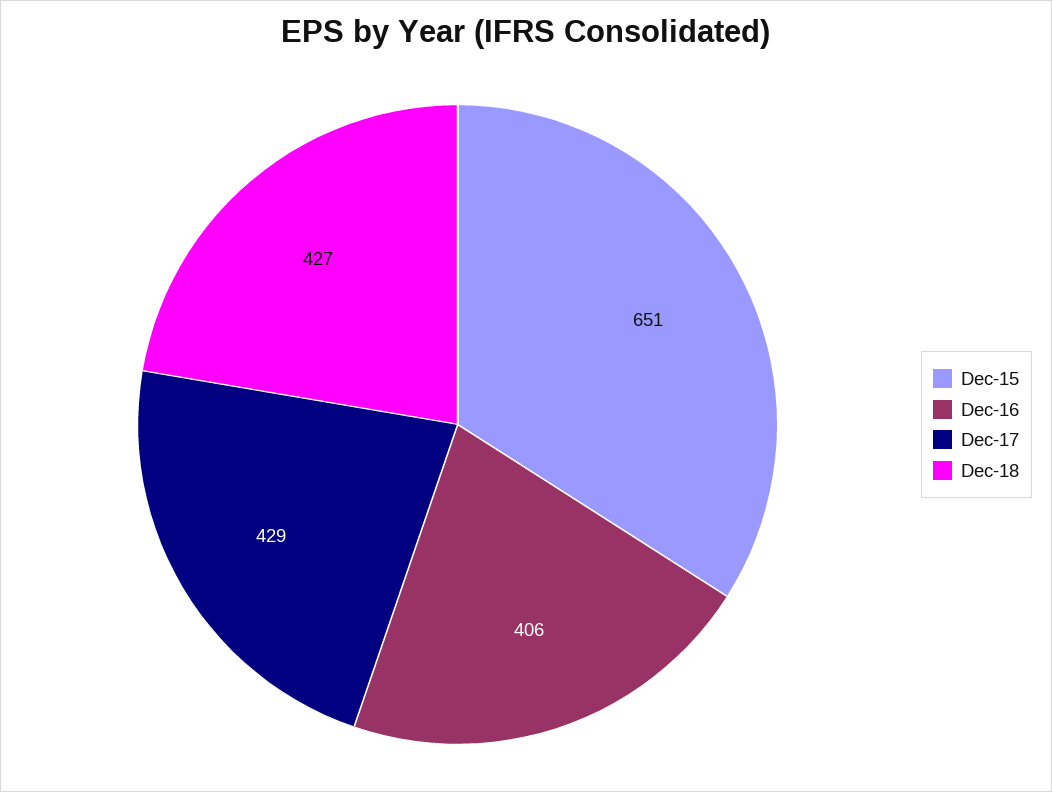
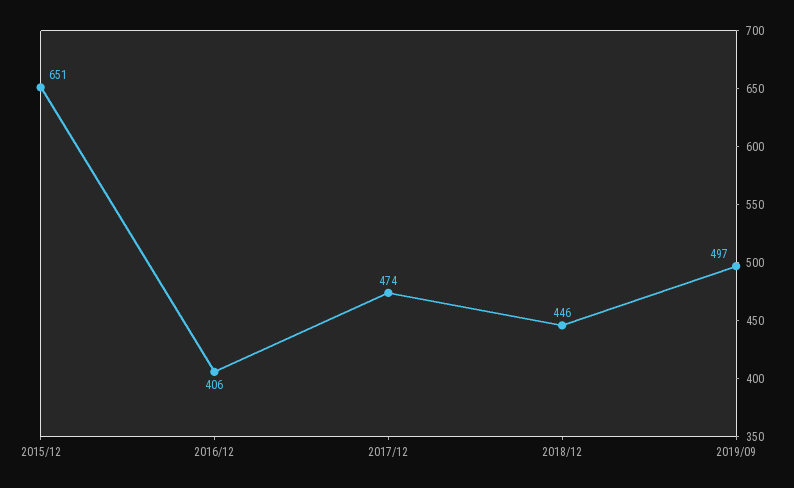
Dec-17: 429 -> 474
Dec-18: 427 -> 446
2019/09: none -> 497

